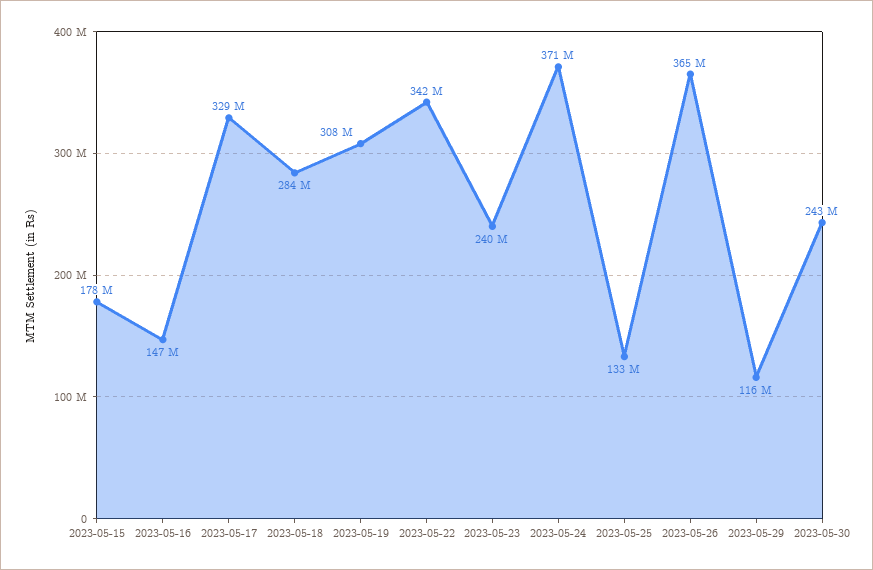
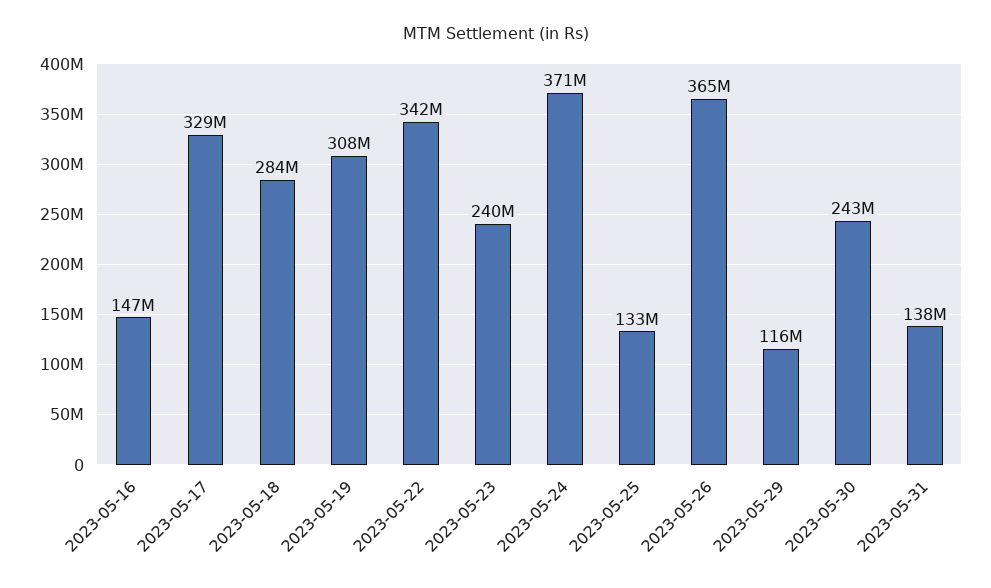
2023-05-15: 178000000 -> none
2023-05-31: none -> 138000000

